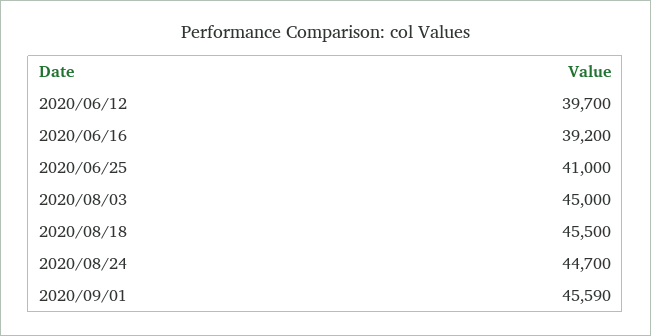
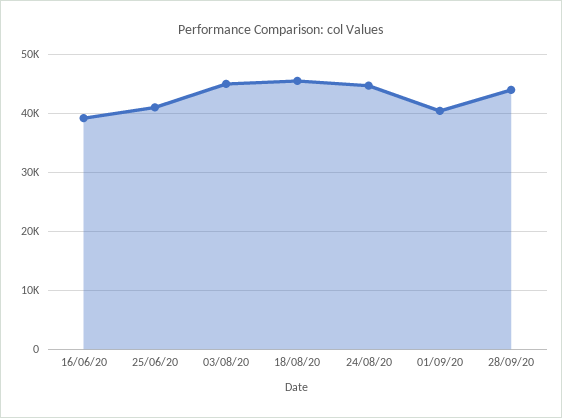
2020/06/12: 39700 -> none
2020/09/01: 45590 -> 40000
28/09/20: none -> 44000

